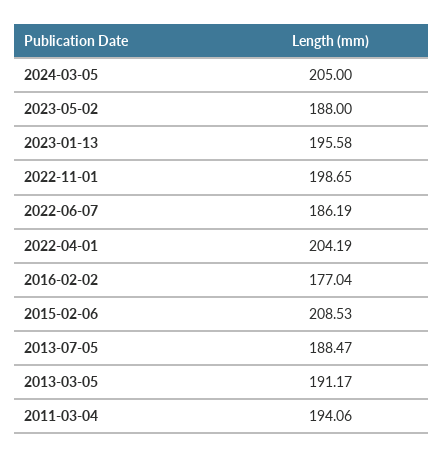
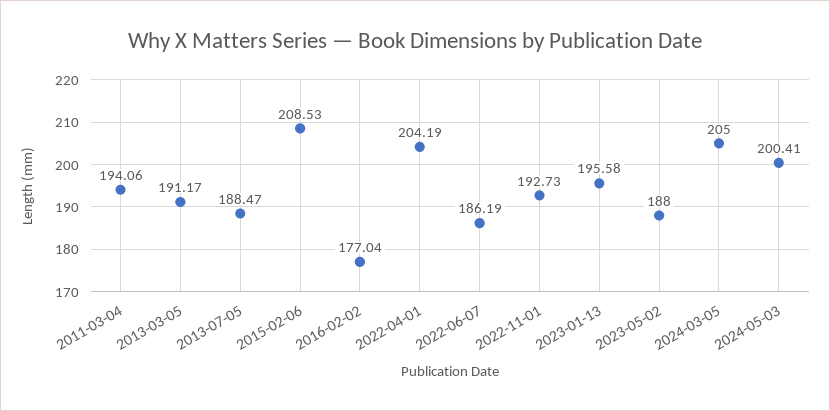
2022-11-01: 198.65 -> 192.73
2024-05-03: none -> 200.41

